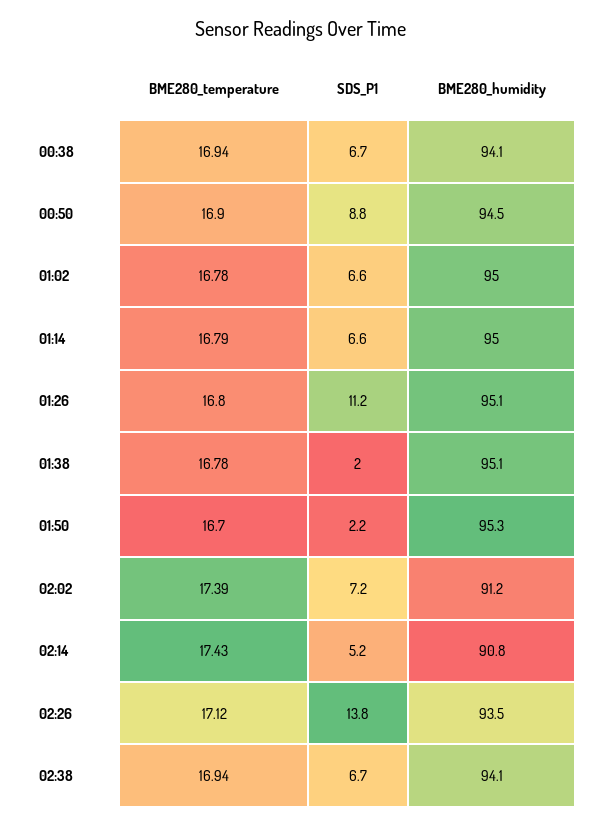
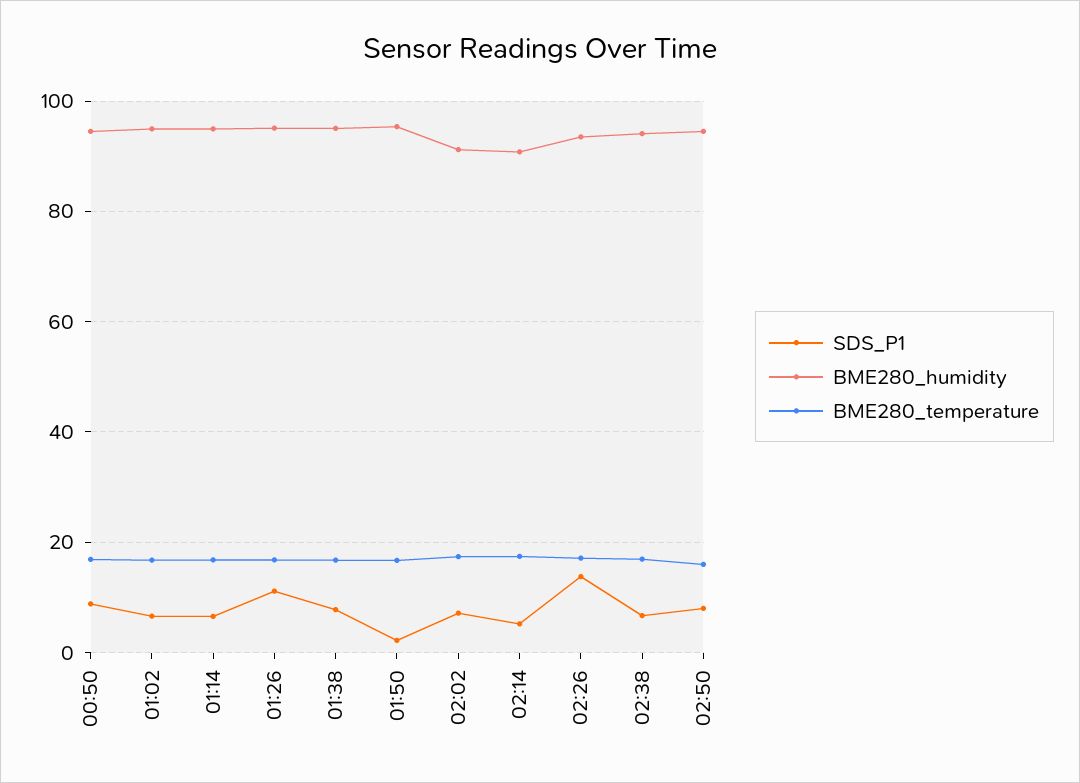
BME280_temperature, 00:38: 16.94 -> none
SDS_P1, 00:38: 6.7 -> none
BME280_humidity, 00:38: 94.1 -> none
SDS_P1, 01:38: 2 -> 8
SDS_P1, 02:50: none -> 8
BME280_humidity, 02:50: none -> 94
BME280_temperature, 02:50: none -> 16

